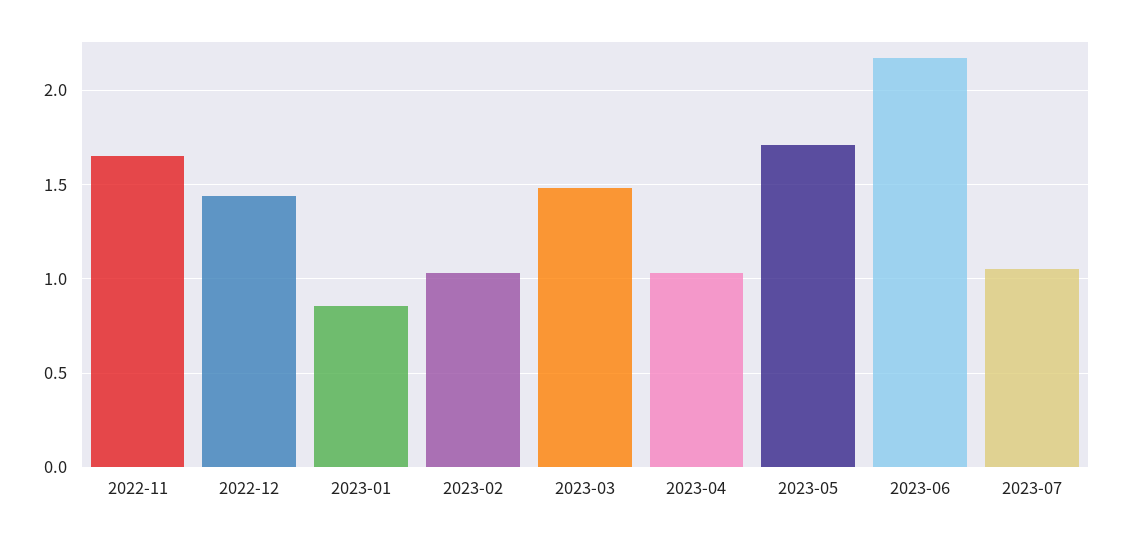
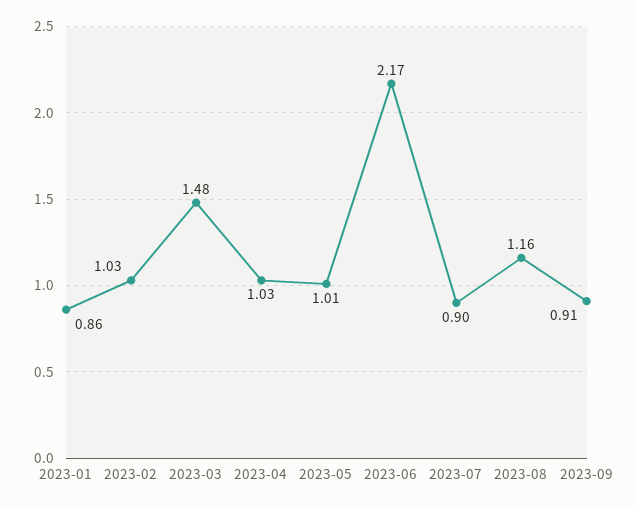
2022-11: 1.65 -> none
2022-12: 1.45 -> none
2023-05: 1.7 -> 1.01
2023-07: 1.05 -> 0.9
2023-08: none -> 1.16
2023-09: none -> 0.91

